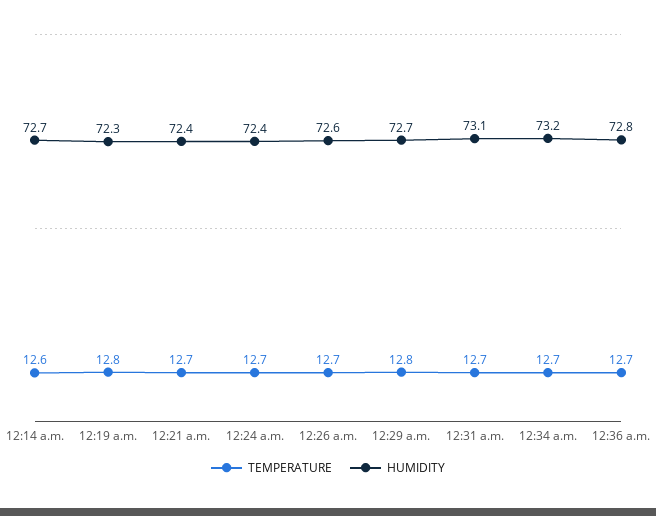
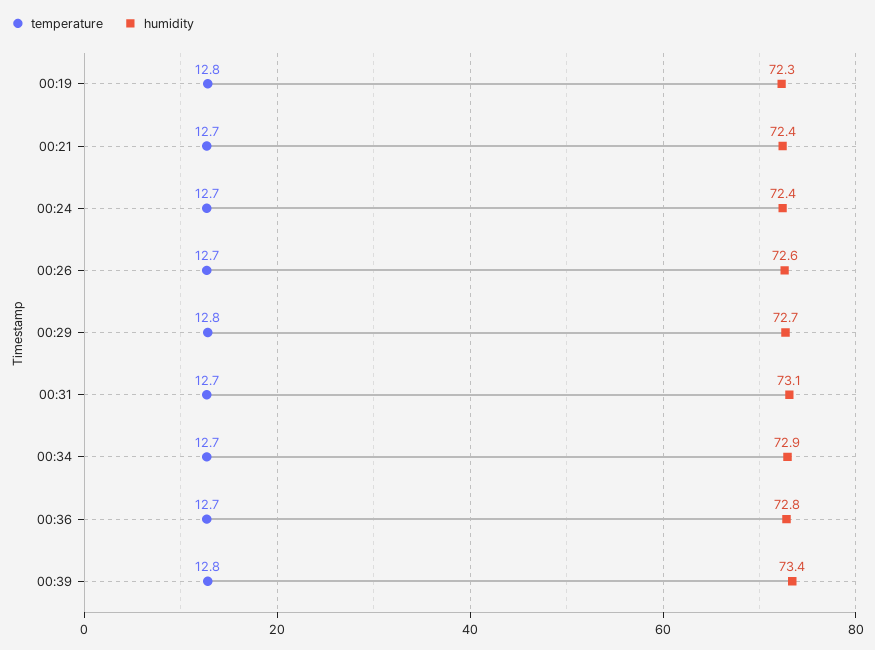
TEMPERATURE, 12:14 a.m.: 12.6 -> none
HUMIDITY, 12:14 a.m.: 72.7 -> none
HUMIDITY, 12:34 a.m.: 73.2 -> 72.9
TEMPERATURE, 00:39: none -> 12.8
HUMIDITY, 00:39: none -> 73.4

